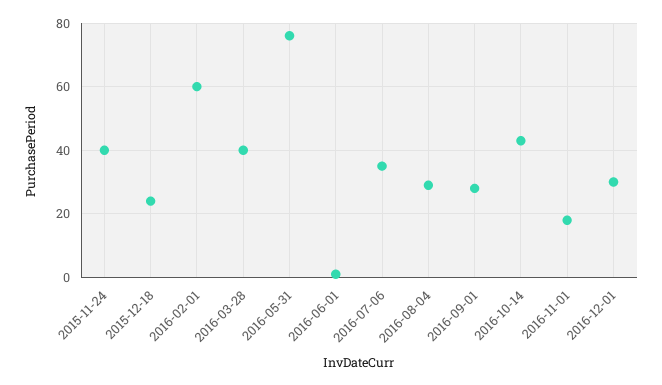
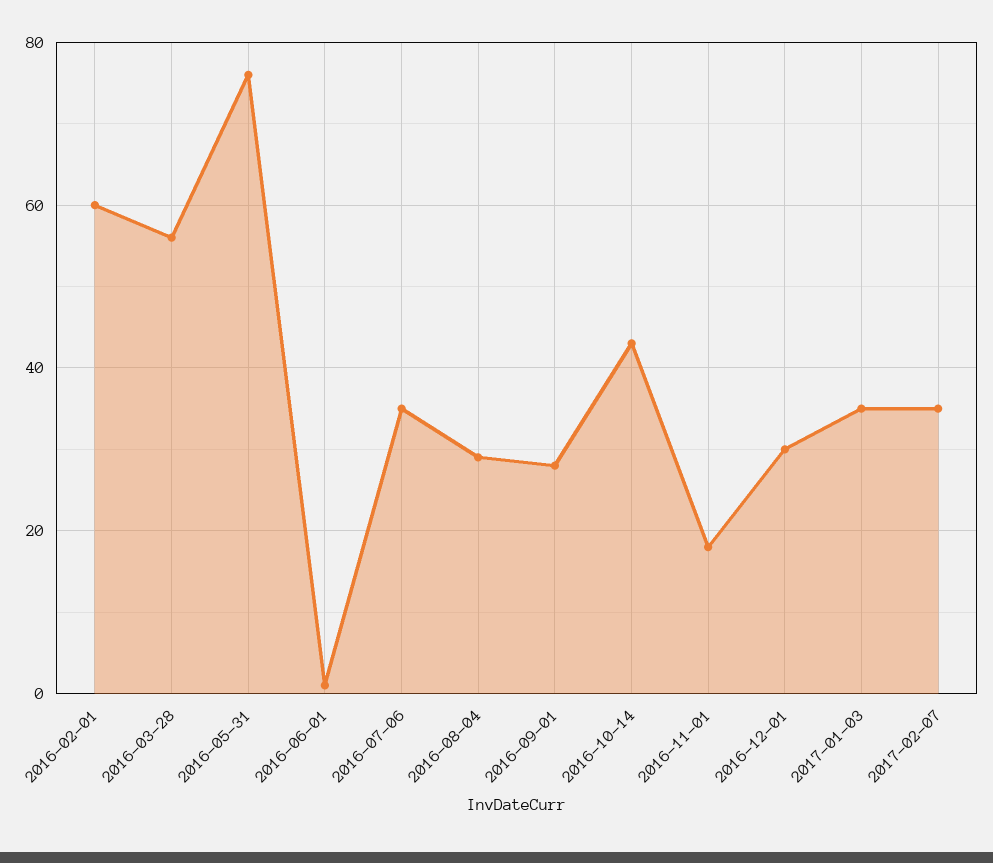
2015-11-24: 40 -> none
2015-12-18: 25 -> none
2016-03-28: 40 -> 55
2017-01-03: none -> 35
2017-02-07: none -> 35

